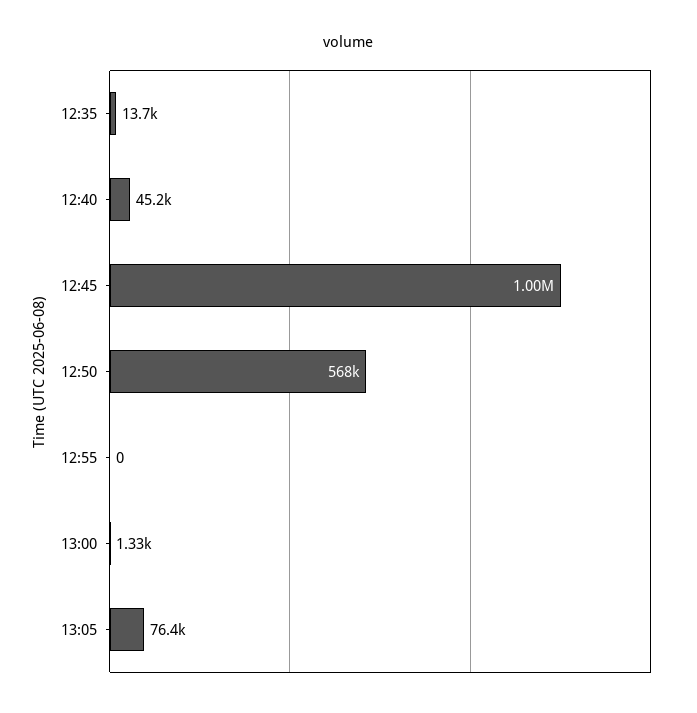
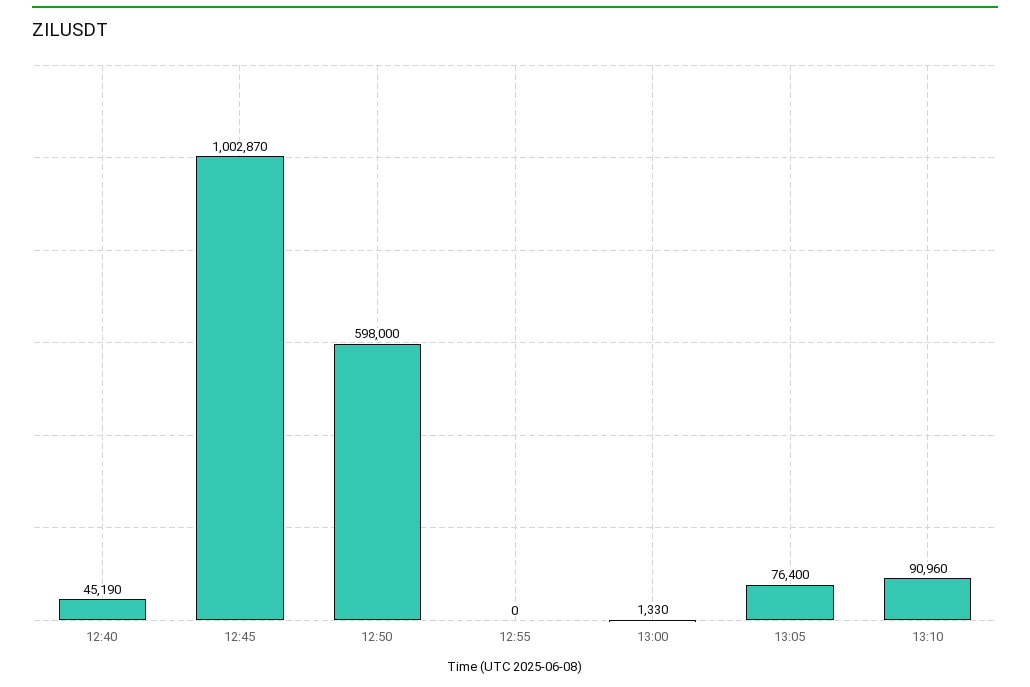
12:35: 13700 -> none
12:50: 568000 -> 598000
13:10: none -> 90960

